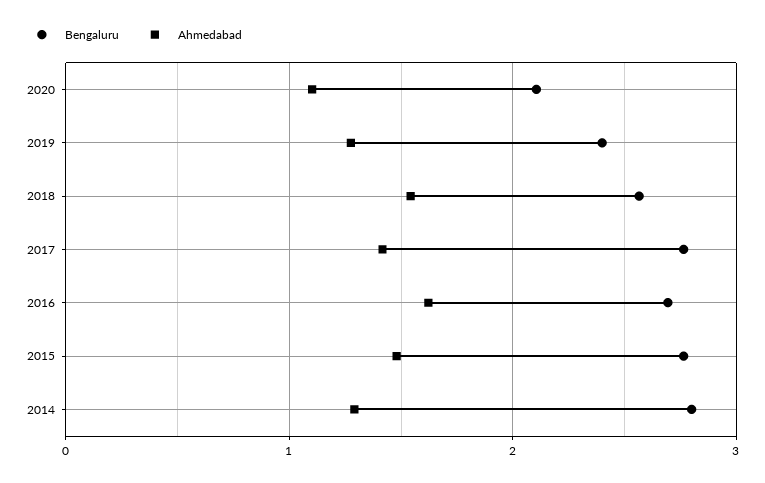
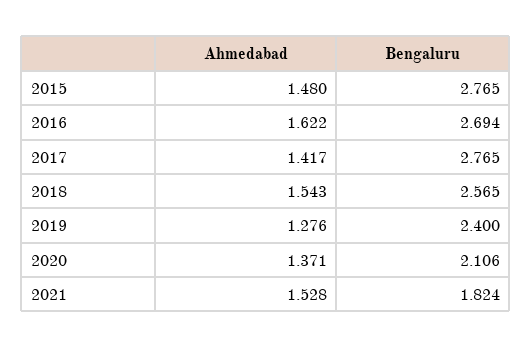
Ahmedabad, 2020: 1.1 -> 1.371
Bengaluru, 2014: 2.8 -> none
Ahmedabad, 2014: 1.3 -> none
Ahmedabad, 2021: none -> 1.528
Bengaluru, 2021: none -> 1.824

